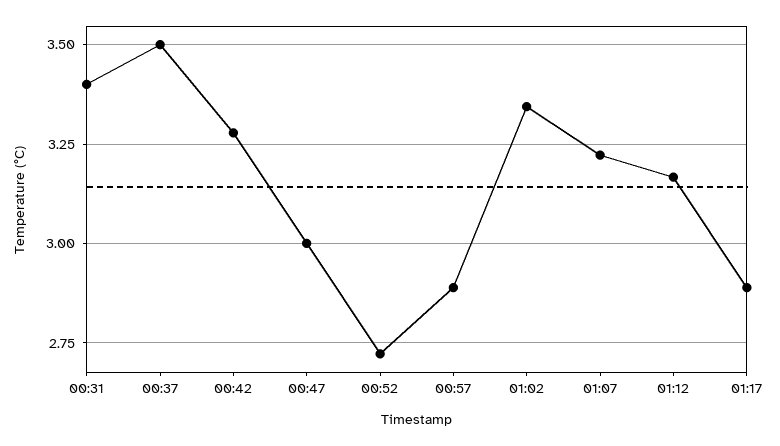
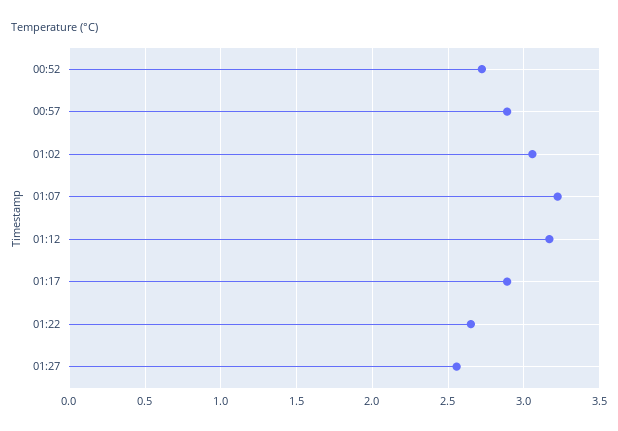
00:31: 3.4 -> none
00:37: 3.5 -> none
00:42: 3.275 -> none
00:47: 3 -> none
01:02: 3.35 -> 3.05
01:22: none -> 2.65
01:27: none -> 2.55

